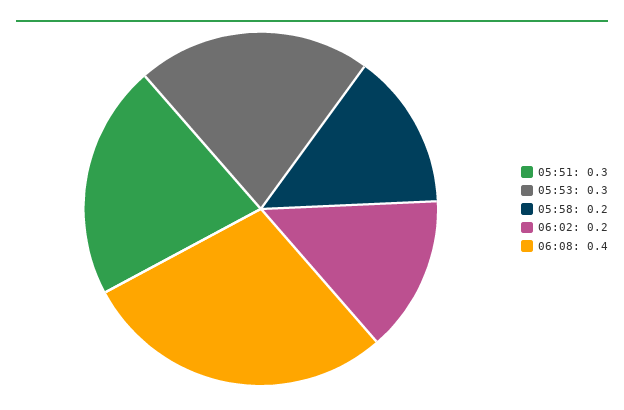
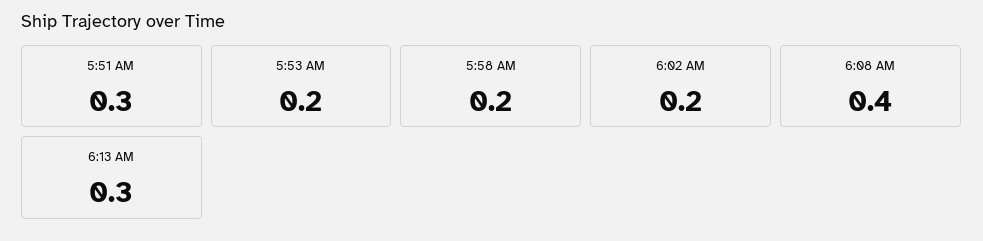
05:53: 0.3 -> 0.2
6:13 AM: none -> 0.3

